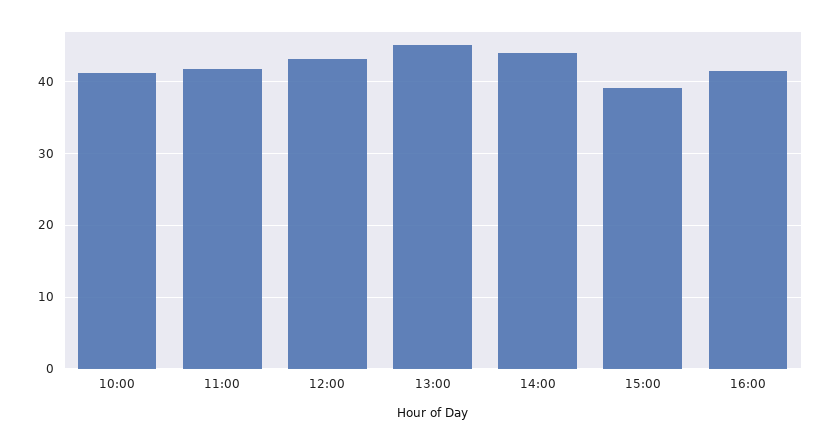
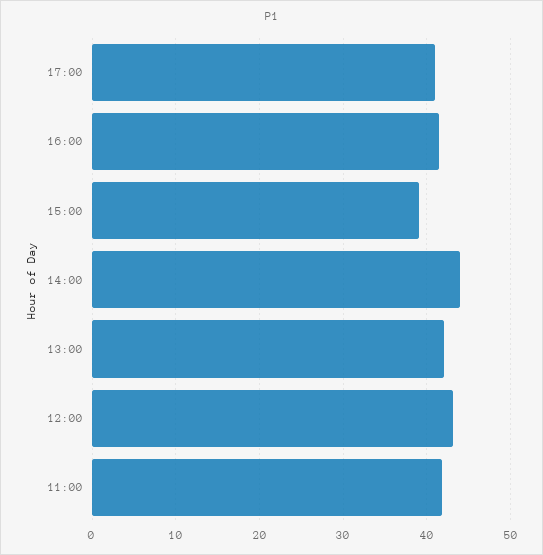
10:00: 41 -> none
13:00: 45 -> 42
17:00: none -> 41

